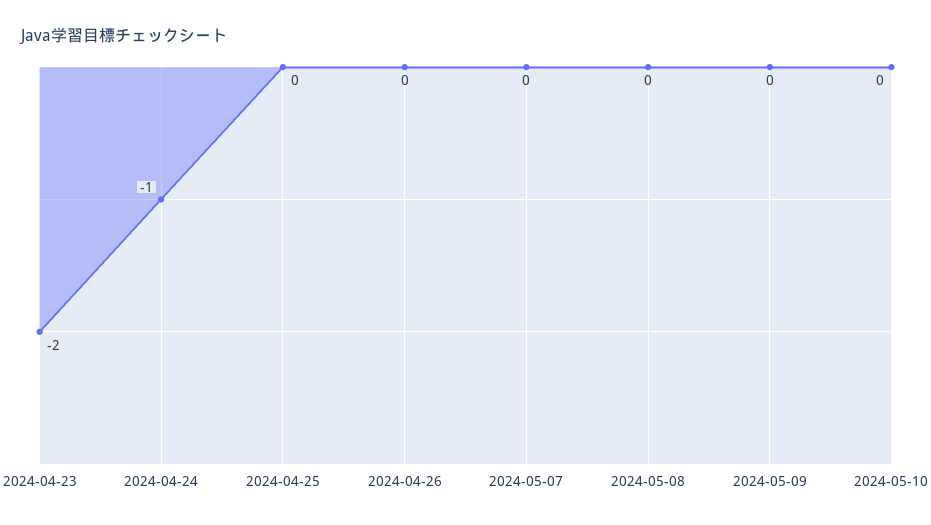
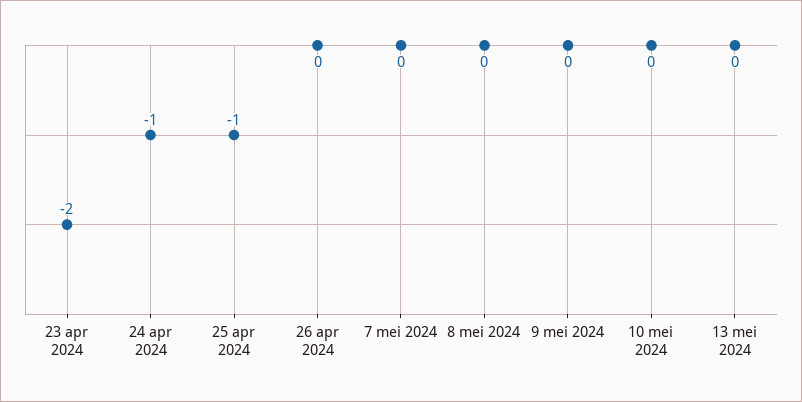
2024-04-25: 0 -> -1
13 mei 2024: none -> 0

